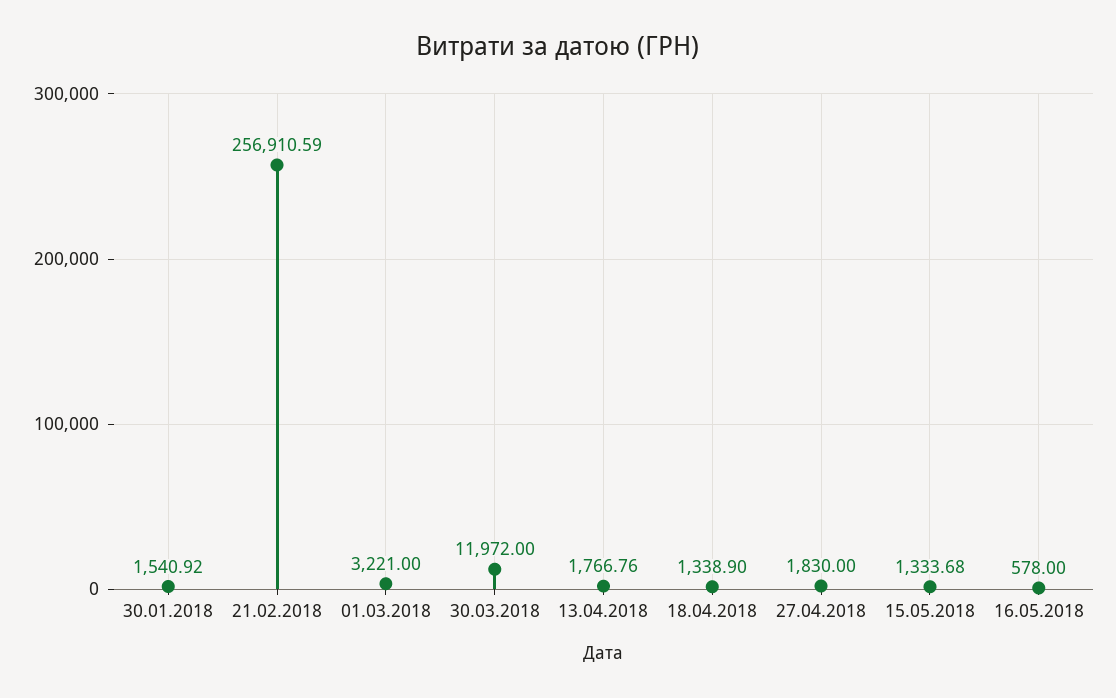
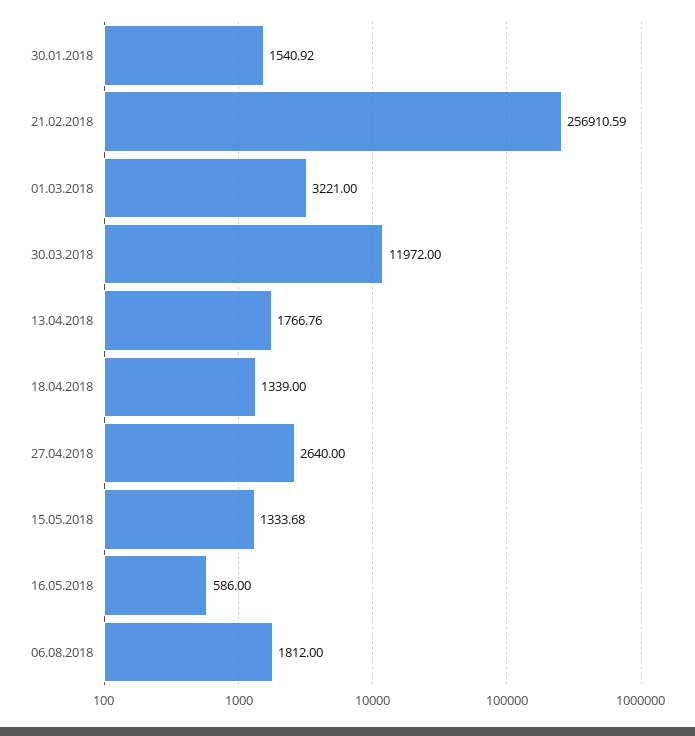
18.04.2018: 1338.9 -> 1339
27.04.2018: 1830 -> 2640
16.05.2018: 578 -> 586
06.08.2018: none -> 1812

